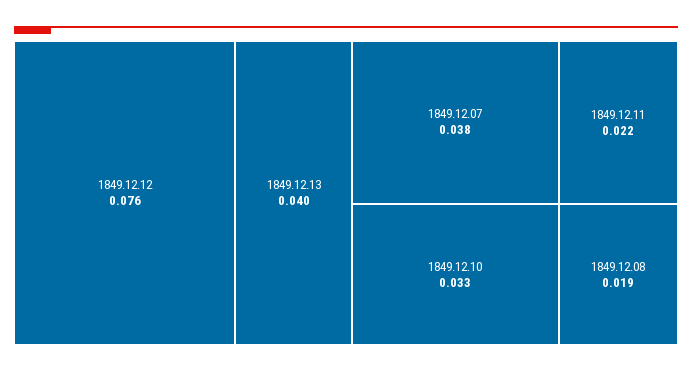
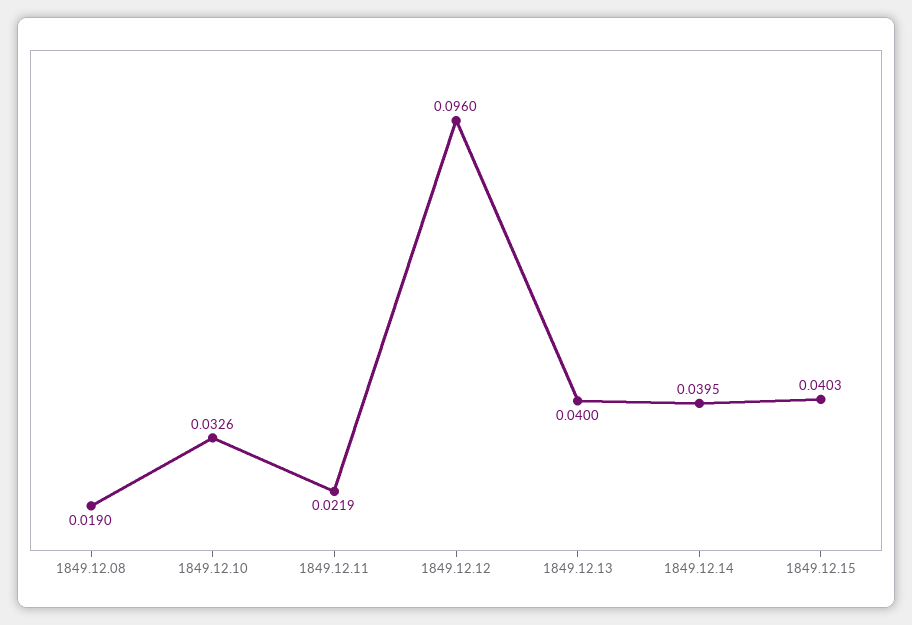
1849.12.12: 0.076 -> 0.096
1849.12.07: 0.038 -> none
1849.12.14: none -> 0.0395
1849.12.15: none -> 0.0403

